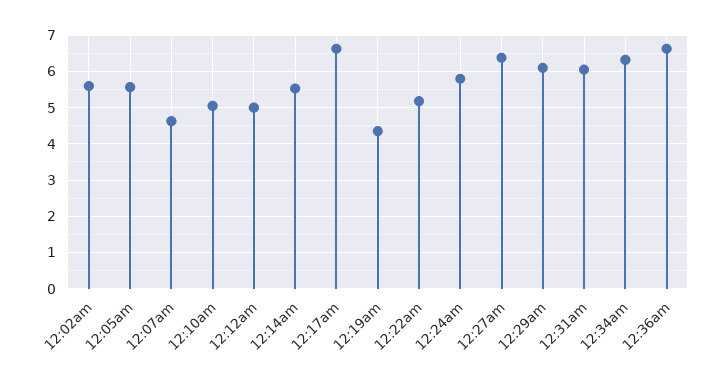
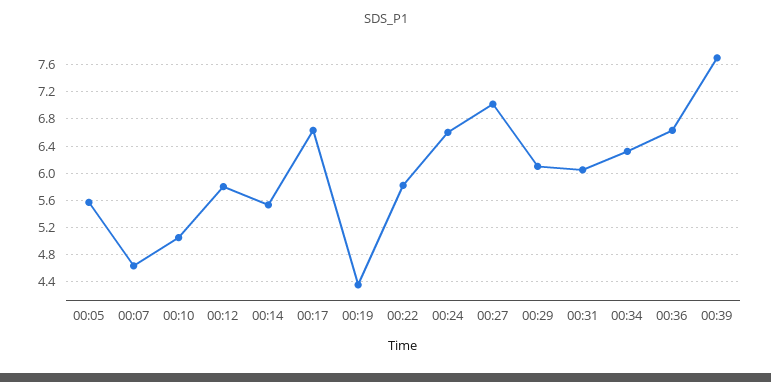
12:02am: 5.6 -> none
12:12am: 5 -> 5.8
12:22am: 5.2 -> 5.8
12:24am: 5.8 -> 6.6
12:27am: 6.4 -> 7
00:39: none -> 7.7

